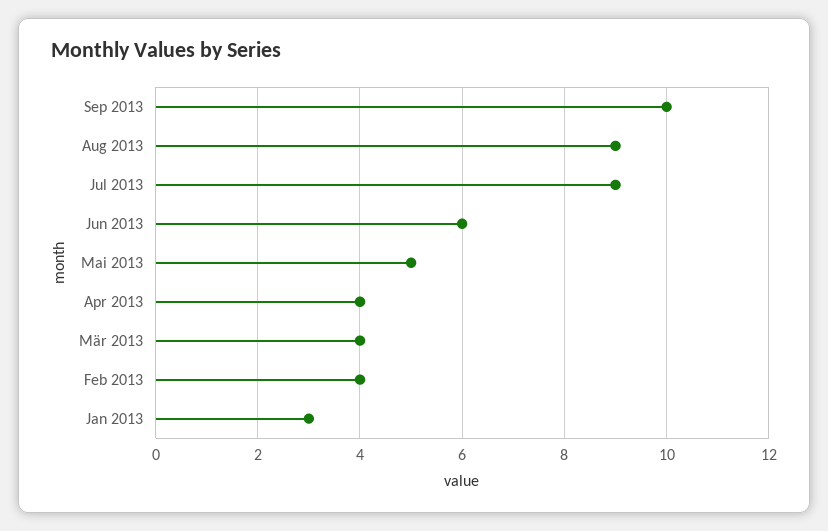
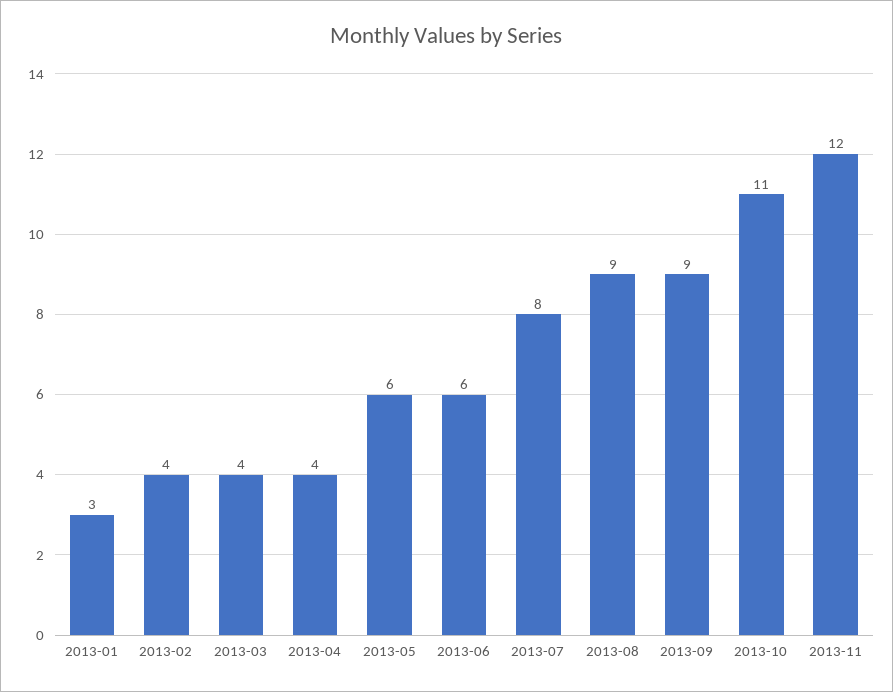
Sep 2013: 10 -> 9
Jul 2013: 9 -> 8
Mai 2013: 5 -> 6
2013-10: none -> 11
2013-11: none -> 12

